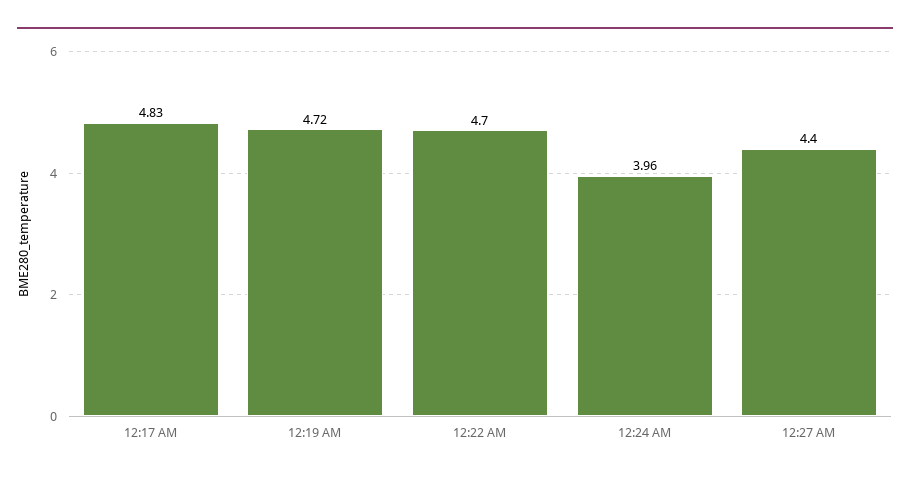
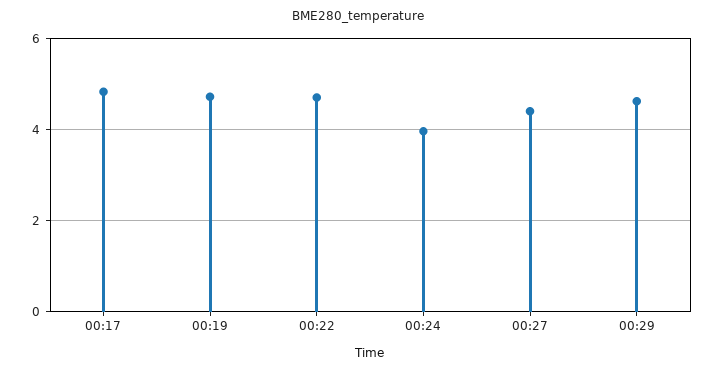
00:29: none -> 4.6

